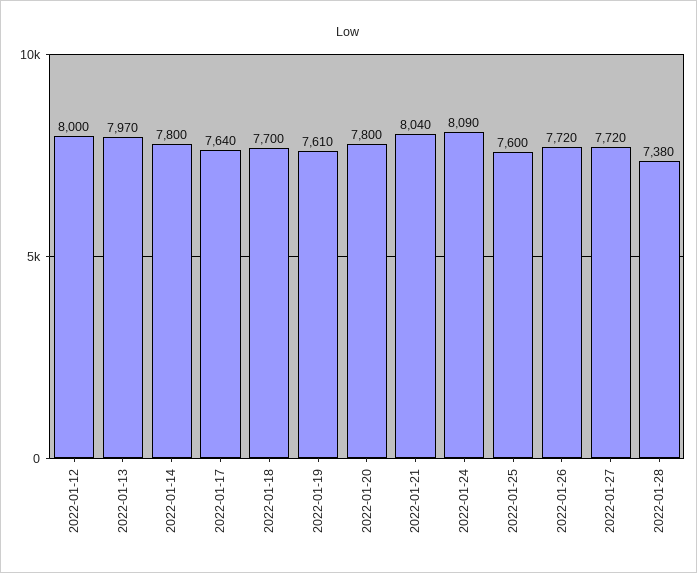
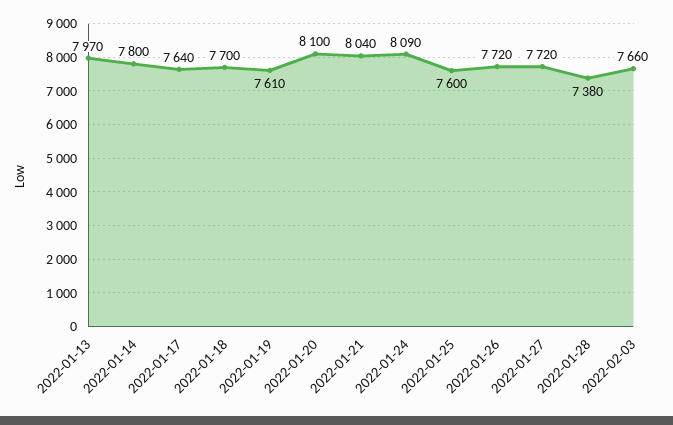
2022-01-12: 8000 -> none
2022-01-20: 7800 -> 8100
2022-02-03: none -> 7660

